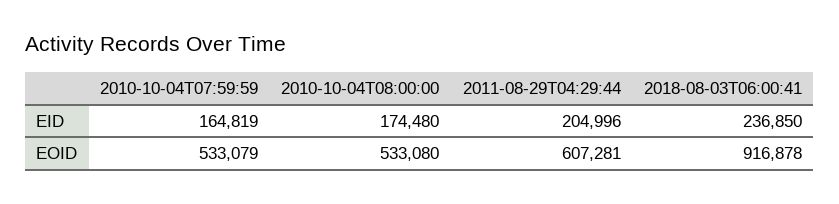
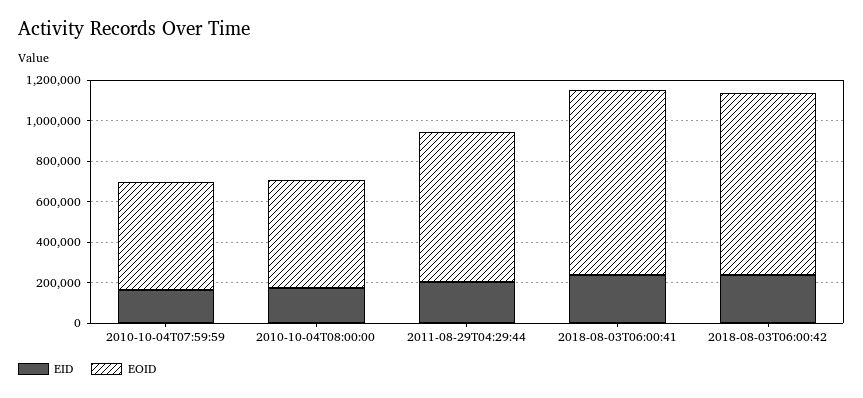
EOID, 2011-08-29T04:29:44: 607281 -> 750000
EID, 2018-08-03T06:00:42: none -> 250000
EOID, 2018-08-03T06:00:42: none -> 900000

